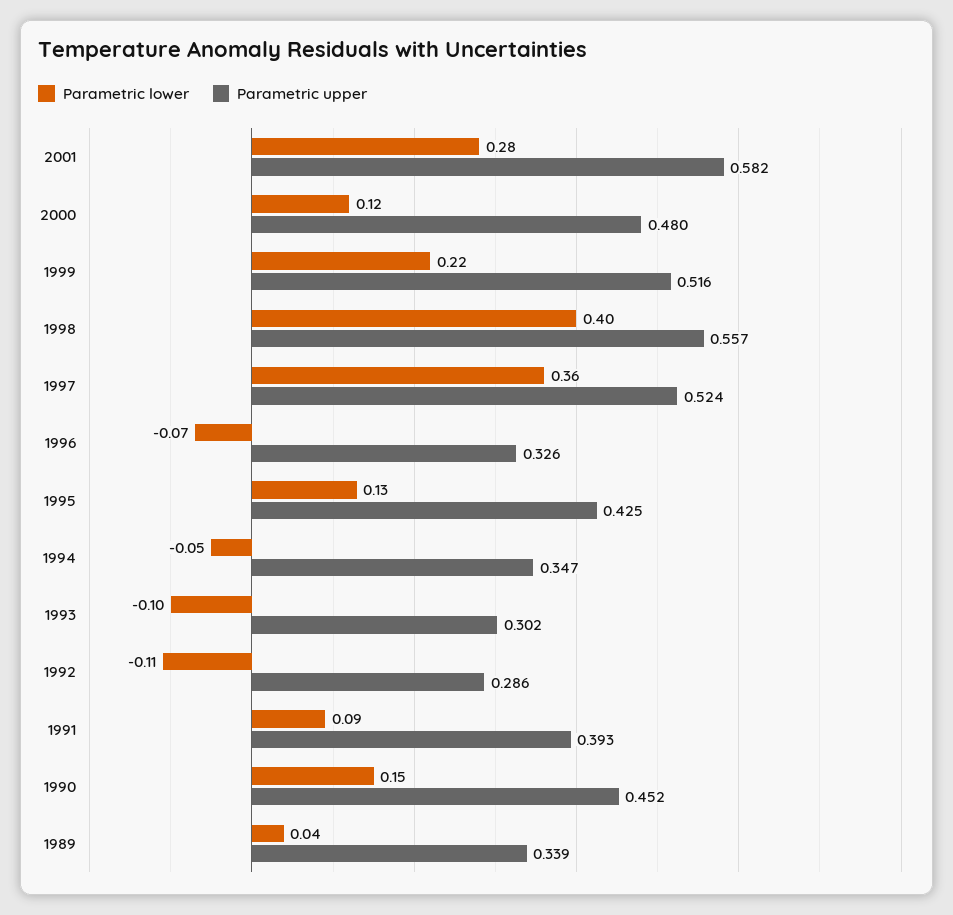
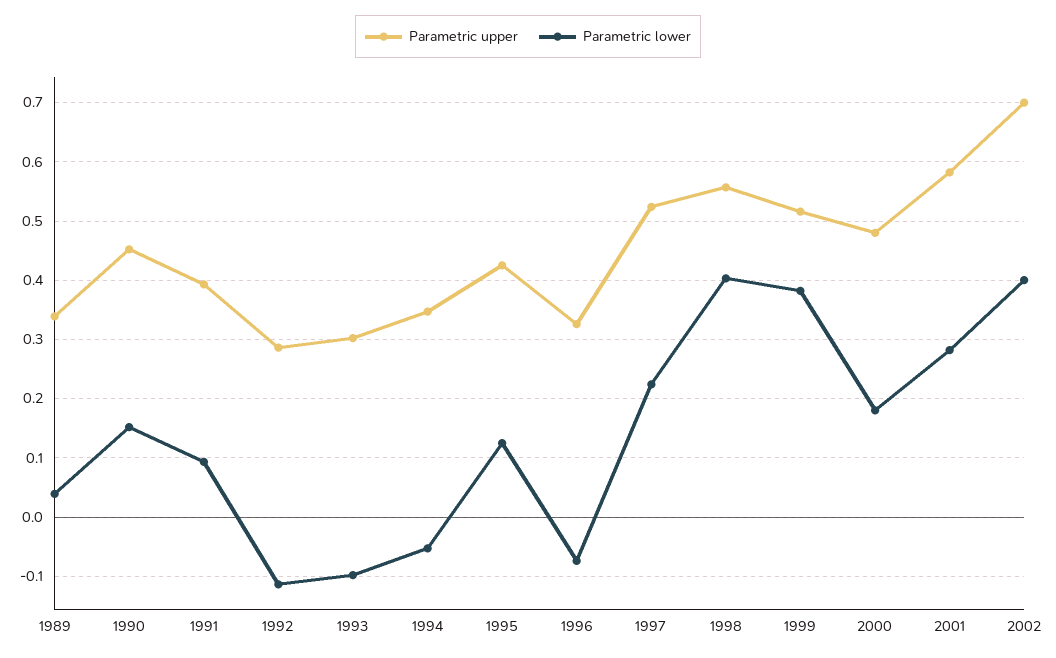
Parametric lower, 2000: 0.12 -> 0.18
Parametric lower, 1999: 0.22 -> 0.38
Parametric lower, 1997: 0.36 -> 0.22
Parametric upper, 2002: none -> 0.7
Parametric lower, 2002: none -> 0.4

